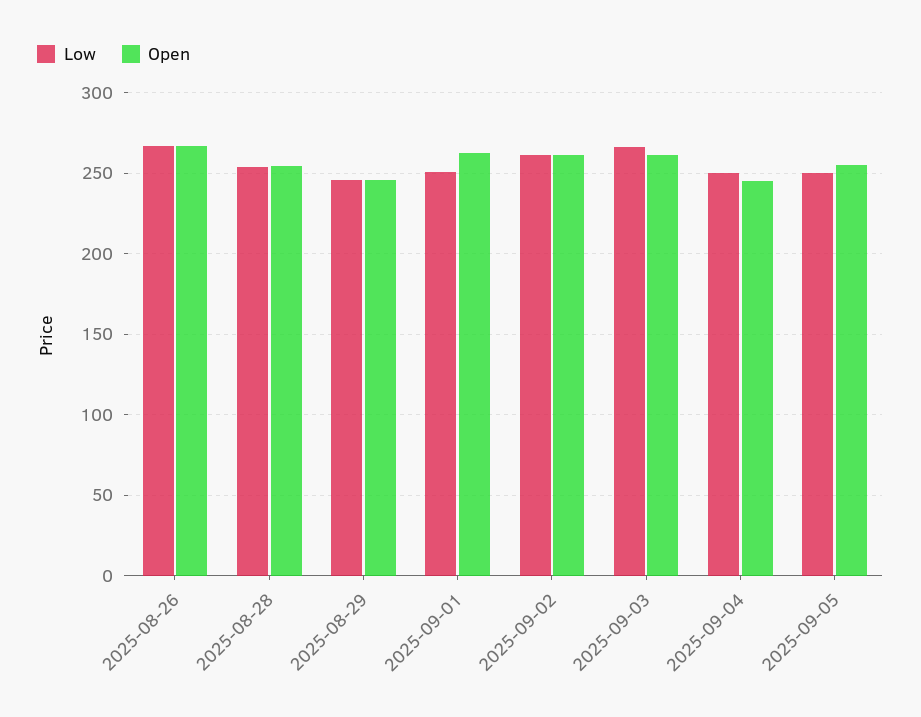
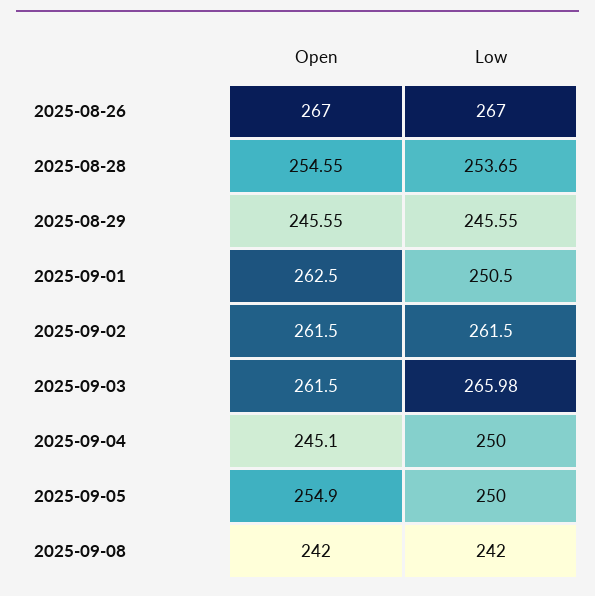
Open, 2025-09-08: none -> 242
Low, 2025-09-08: none -> 242

